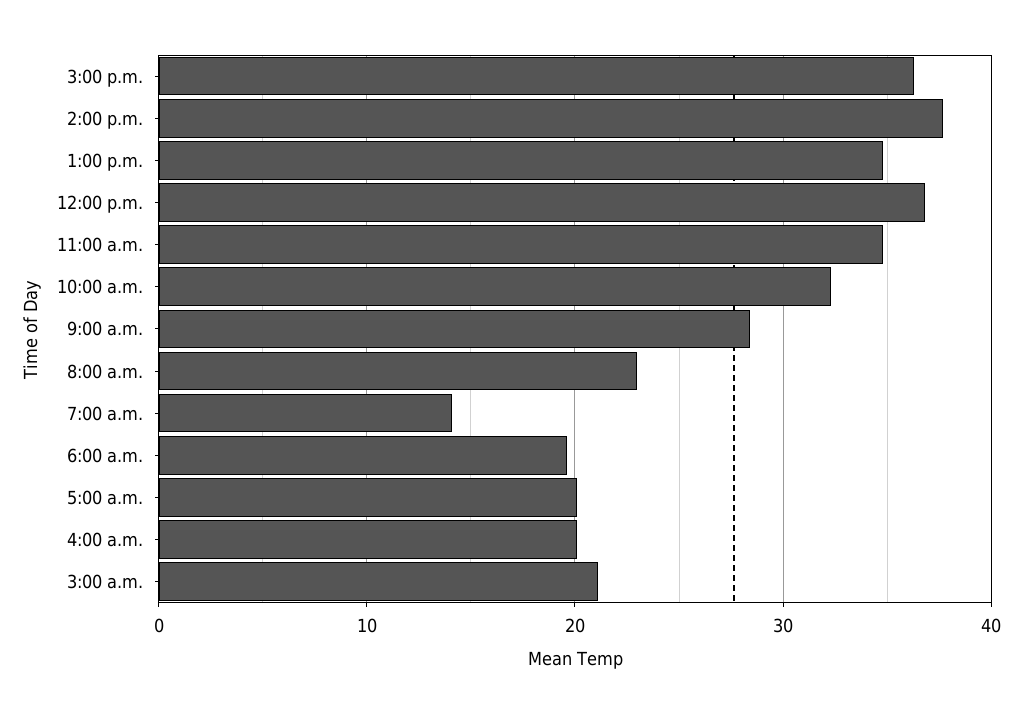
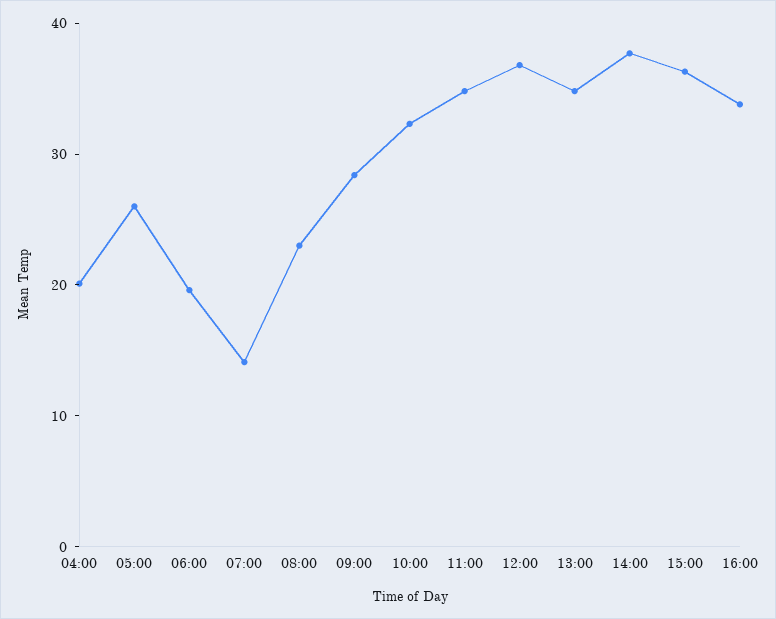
5:00 a.m.: 20 -> 26
3:00 a.m.: 21 -> none
16:00: none -> 34

